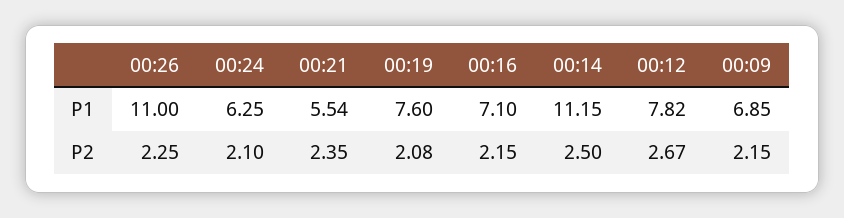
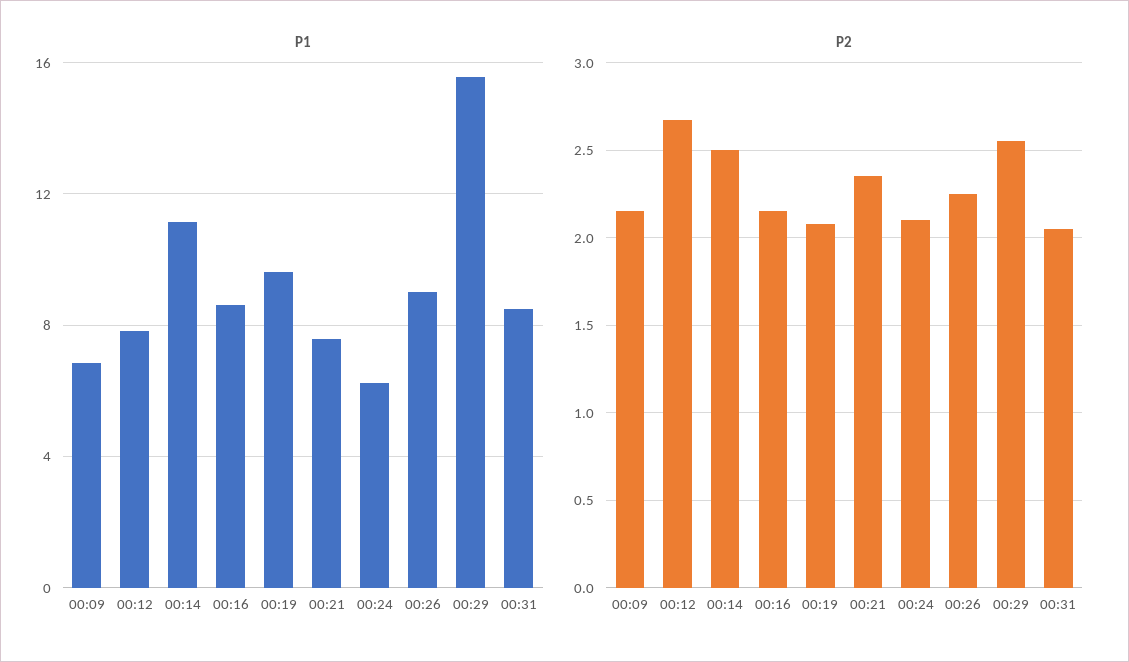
P1, 00:26: 11 -> 9
P1, 00:21: 5.54 -> 7.5
P1, 00:19: 7.6 -> 9.5
P1, 00:16: 7.1 -> 8.5
P1, 00:29: none -> 15.5
P1, 00:31: none -> 8.5
P2, 00:29: none -> 2.55
P2, 00:31: none -> 2.05

